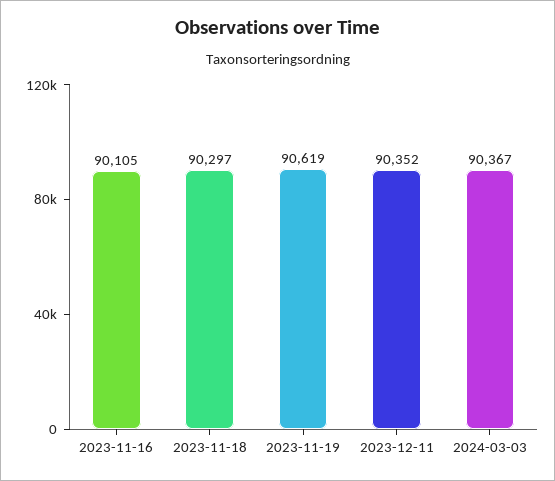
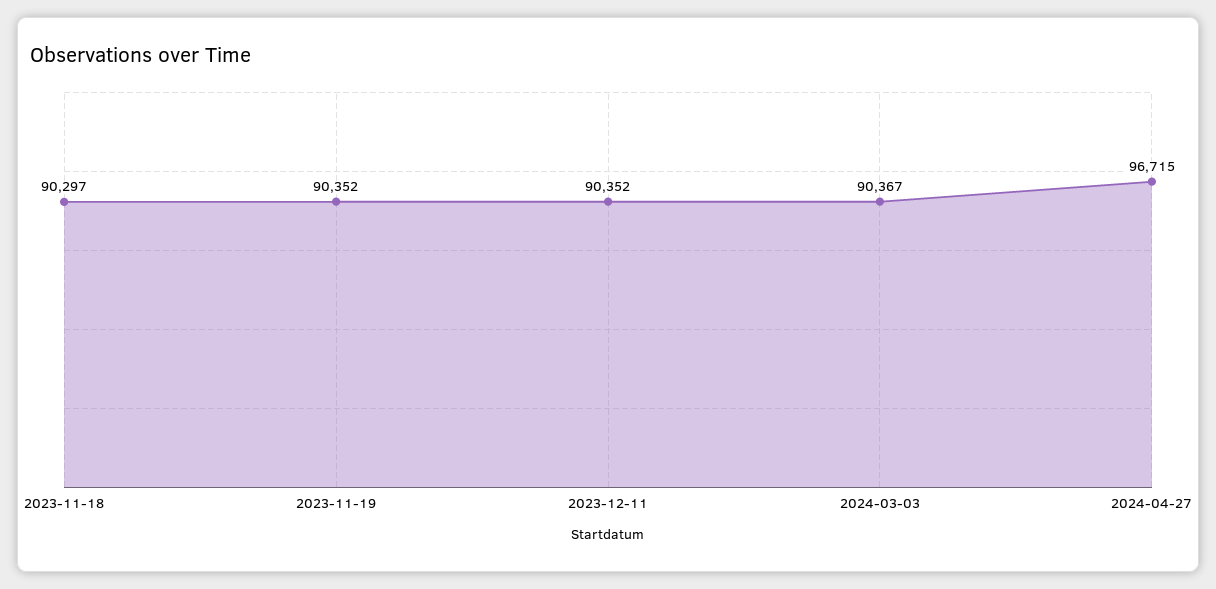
2023-11-16: 90105 -> none
2023-11-19: 90619 -> 90352
2024-04-27: none -> 96715

